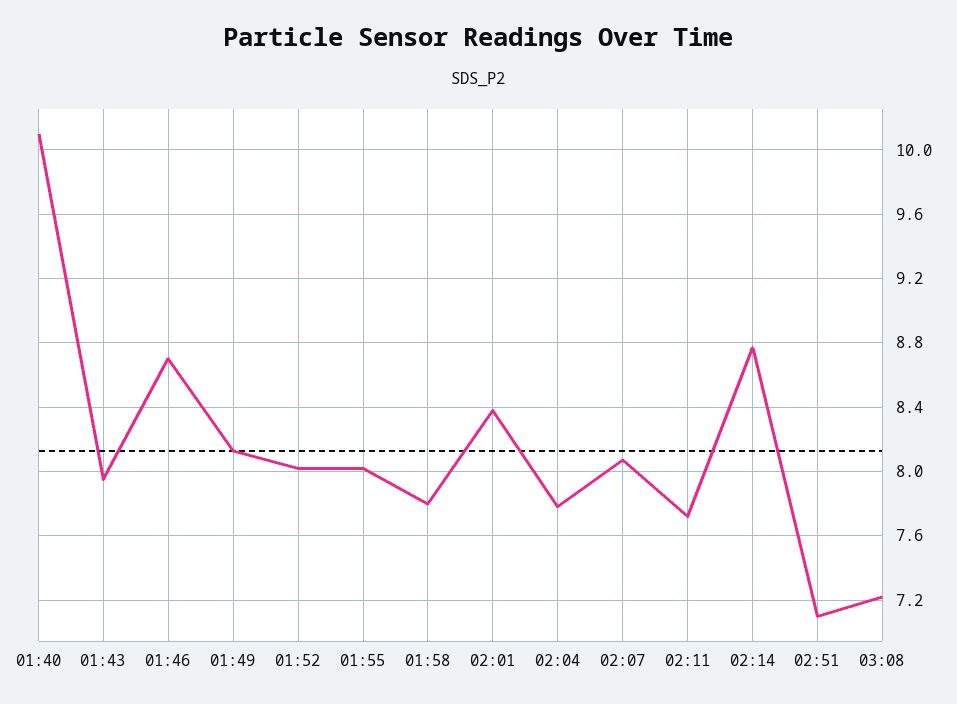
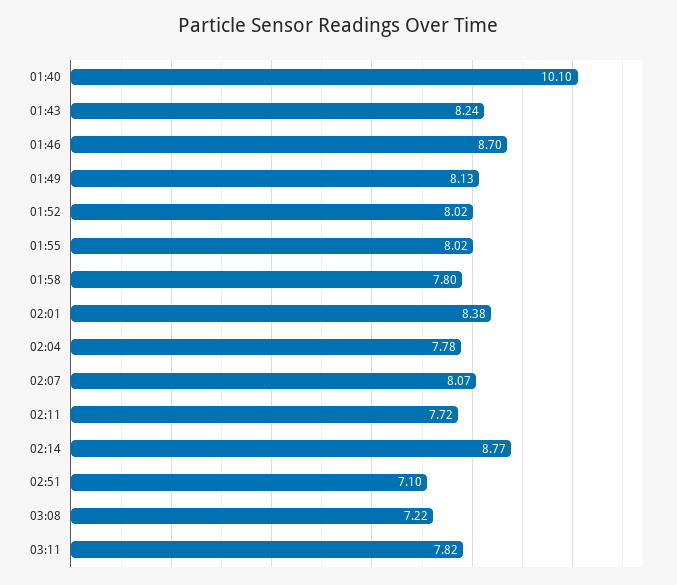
01:43: 7.95 -> 8.24
03:11: none -> 7.82

